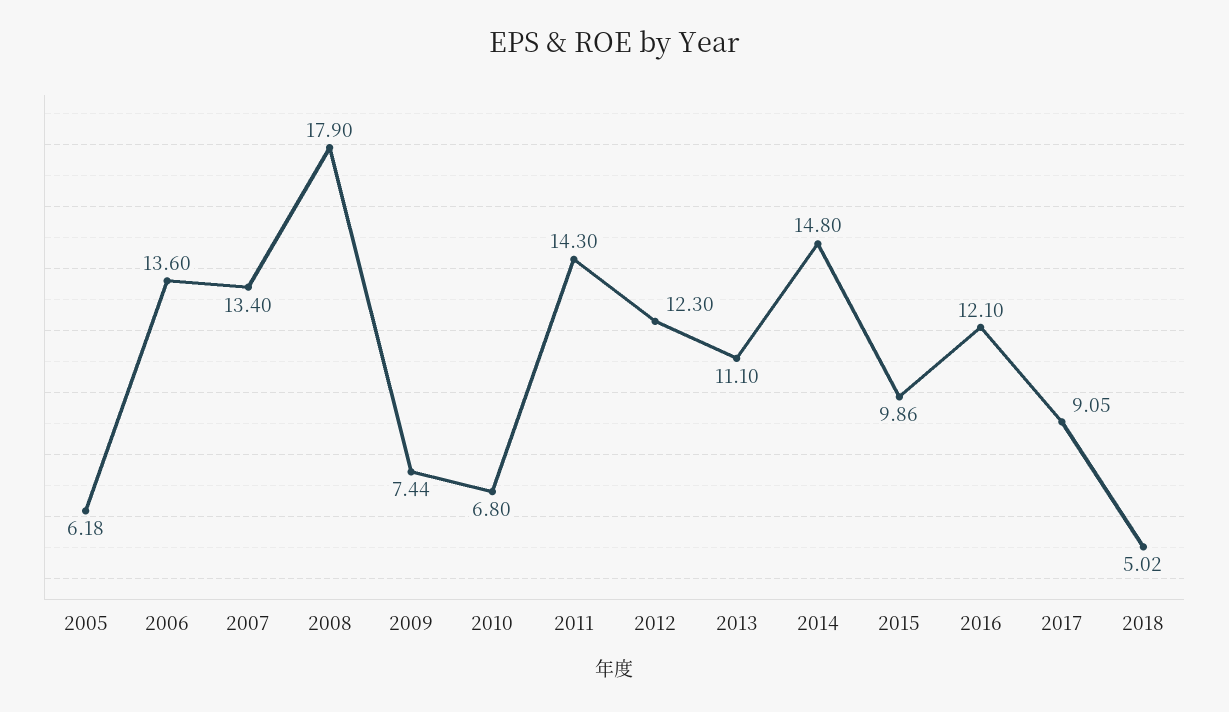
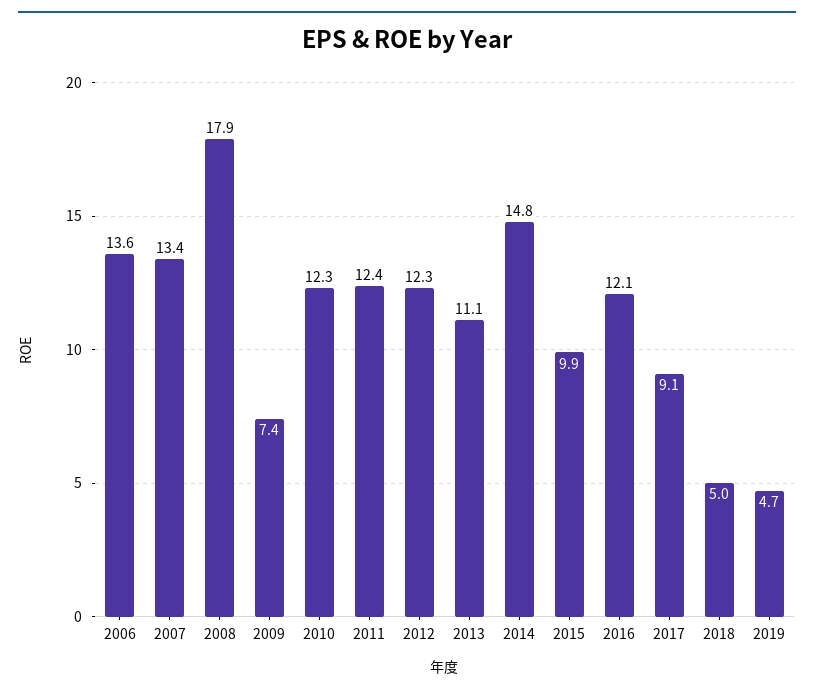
2005: 6.18 -> none
2010: 6.8 -> 12.3
2011: 14.3 -> 12.4
2019: none -> 4.7

